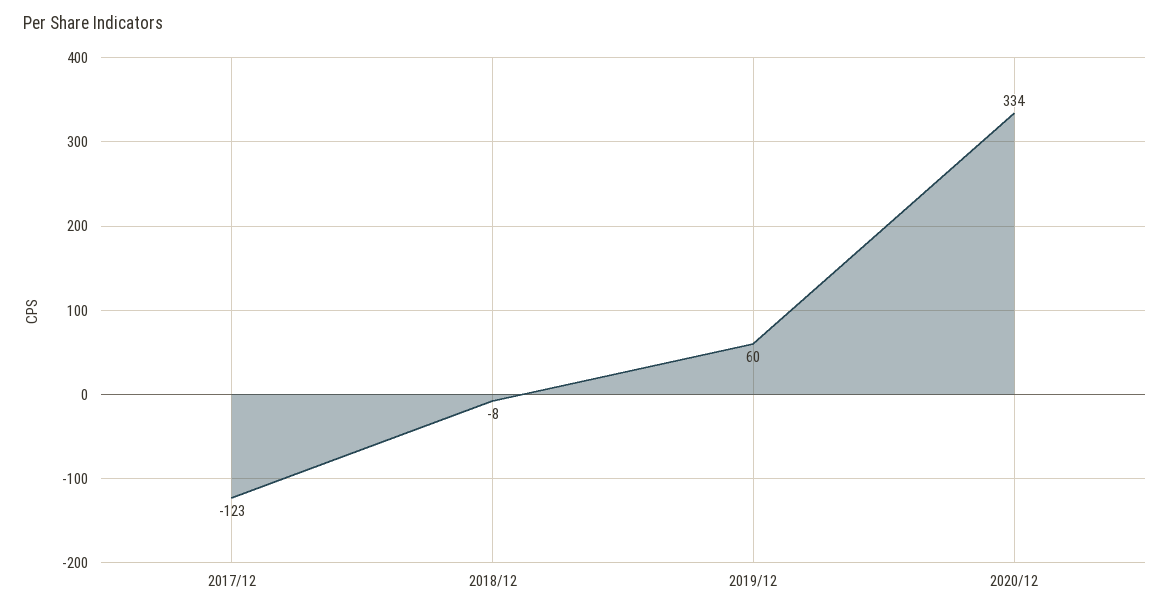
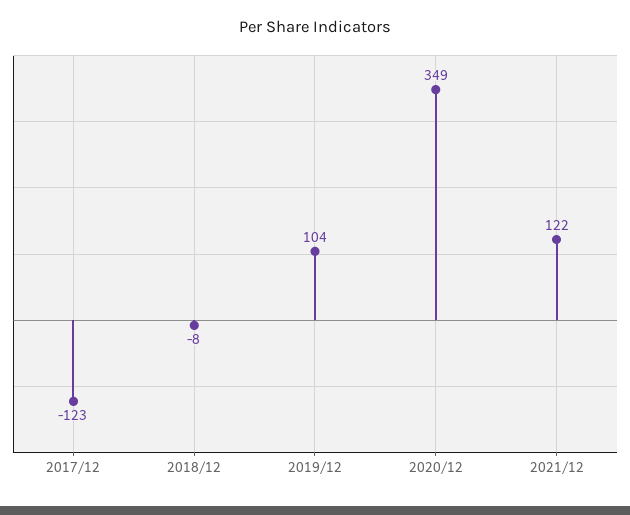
2019/12: 60 -> 104
2020/12: 334 -> 349
2021/12: none -> 122

